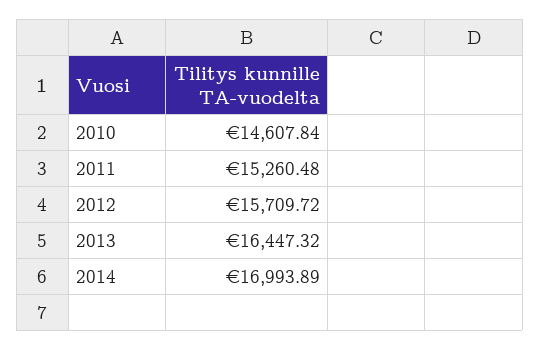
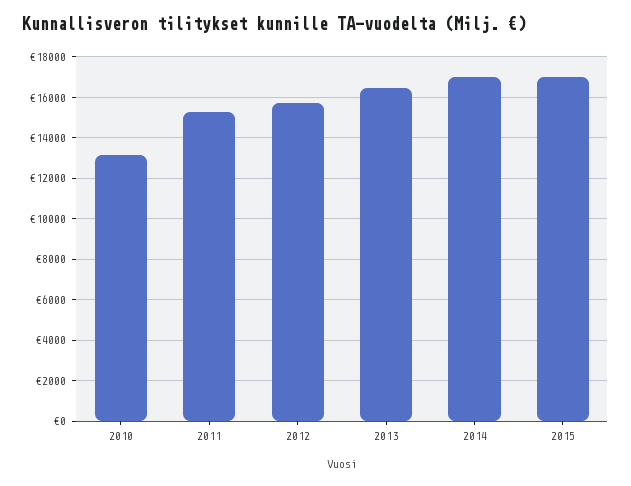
2010: 14607.84 -> 13000
2015: none -> 17000

